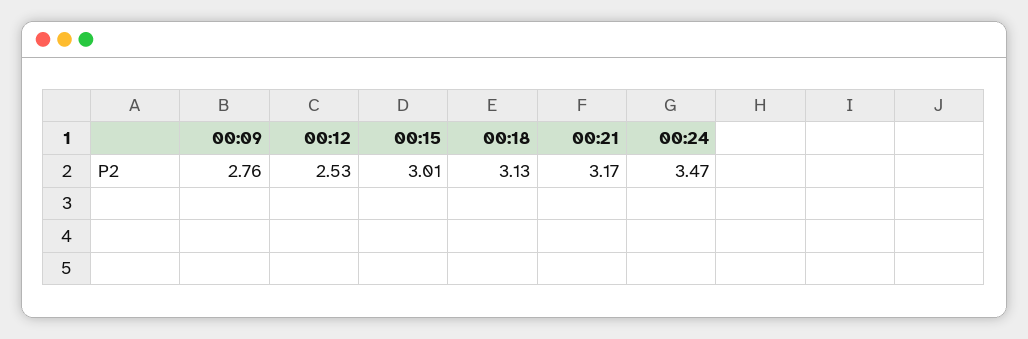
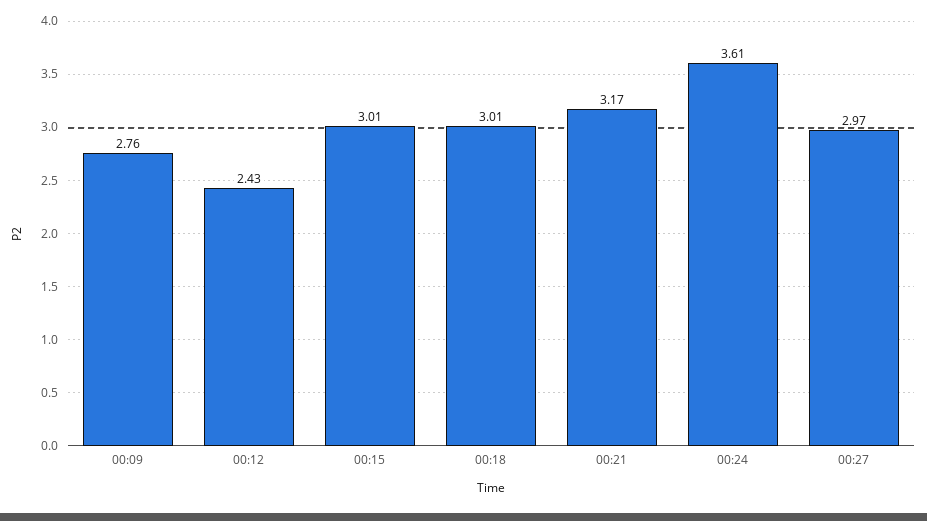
00:12: 2.53 -> 2.43
00:18: 3.13 -> 3.01
00:24: 3.47 -> 3.61
00:27: none -> 2.97

